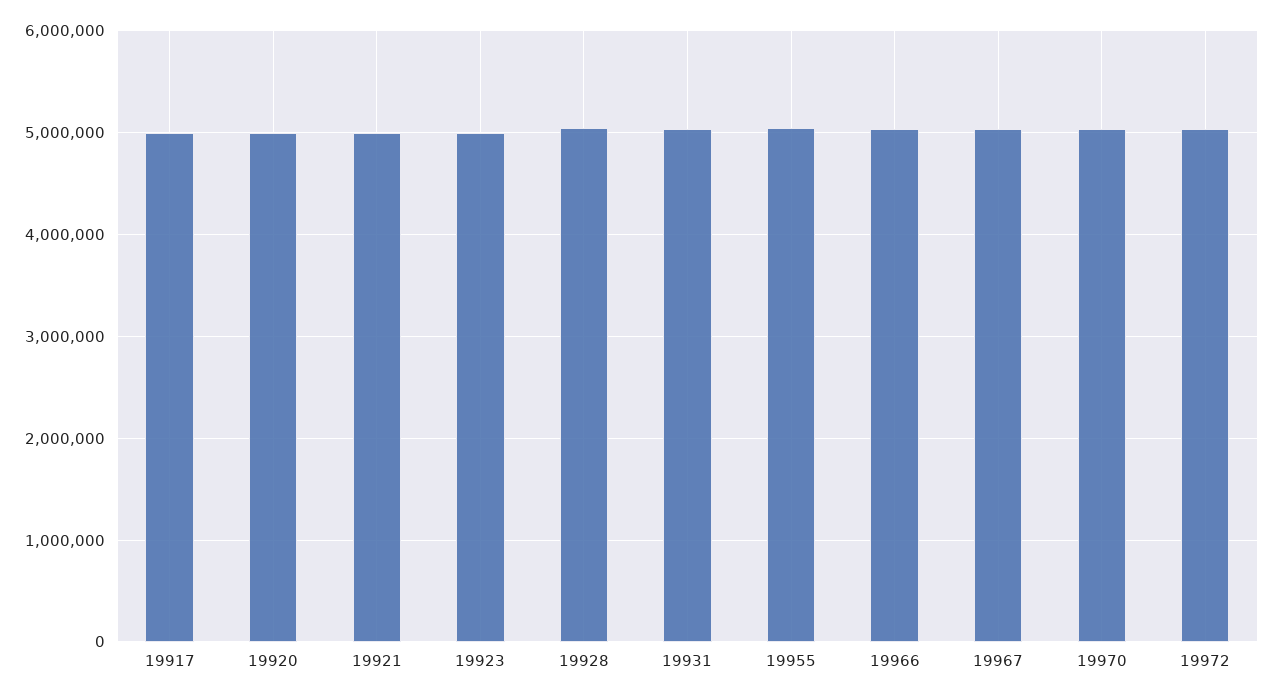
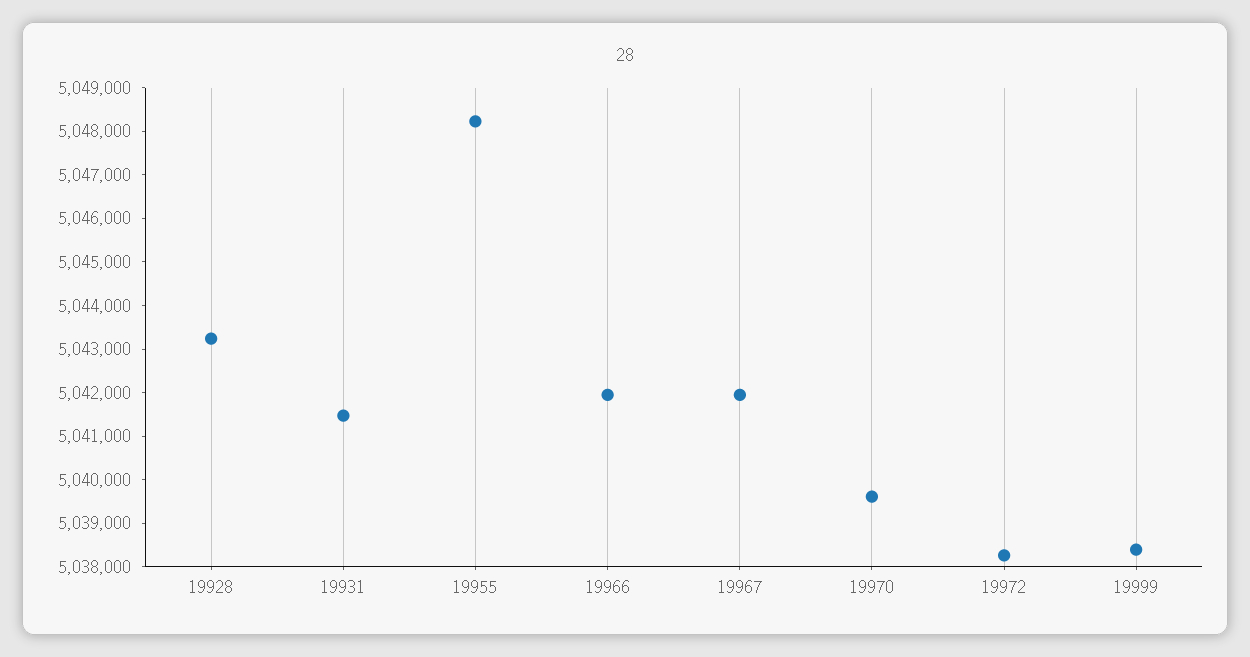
19917: 5000000 -> none
19920: 5000000 -> none
19921: 5000000 -> none
19923: 5000000 -> none
19999: none -> 5038400

